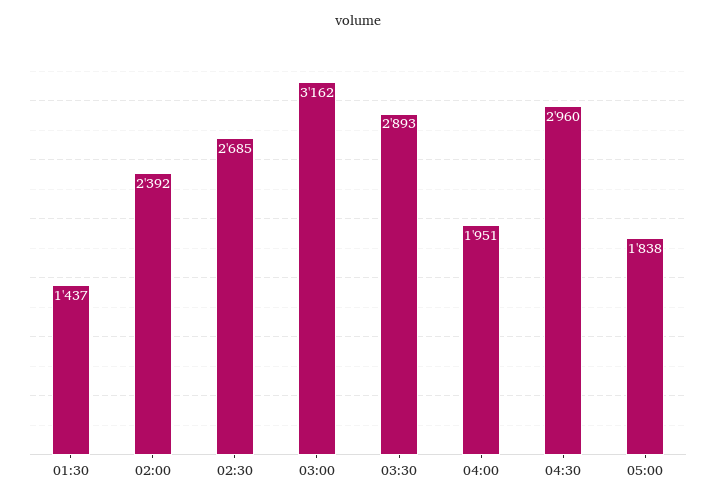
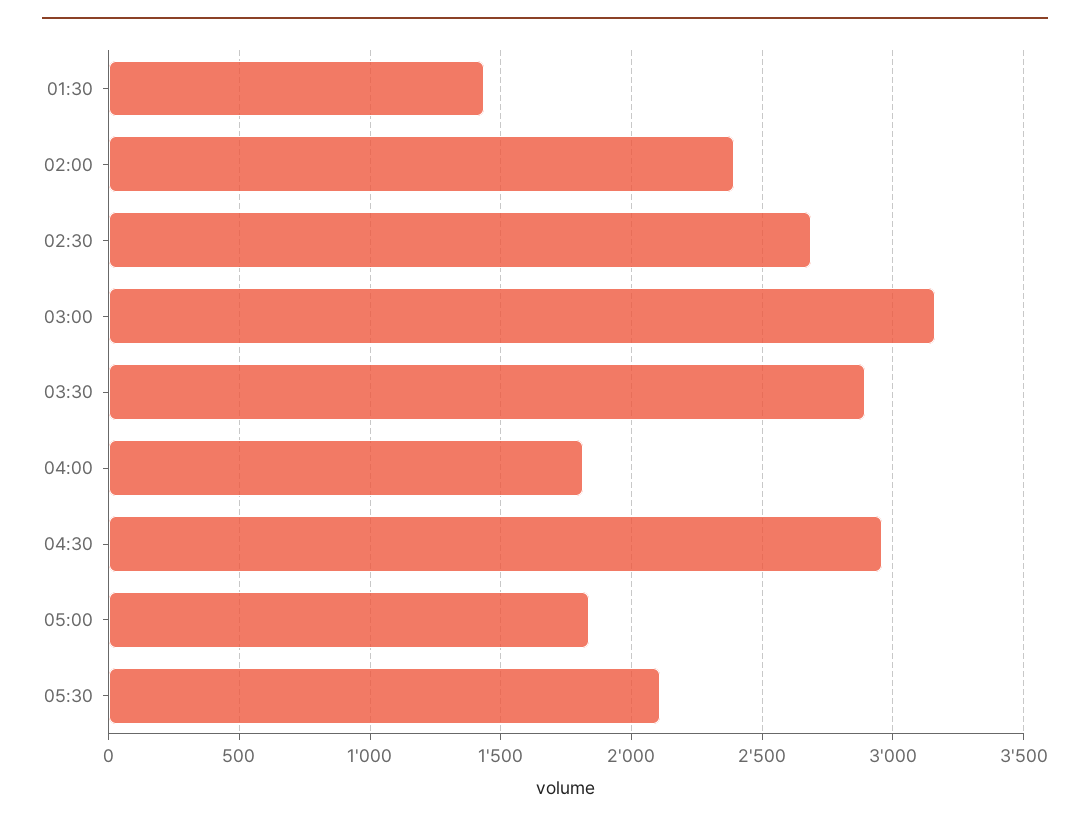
04:00: 1951 -> 1800
05:30: none -> 2100

